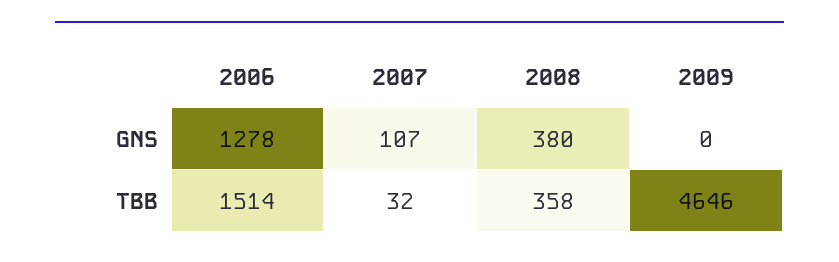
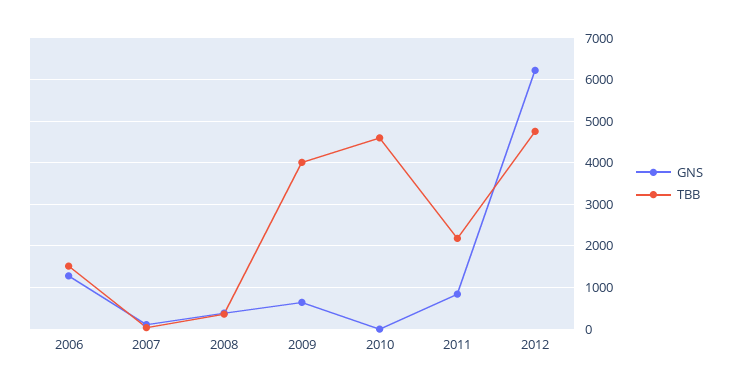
GNS, 2009: 0 -> 600
TBB, 2009: 4646 -> 4000
GNS, 2010: none -> 0
TBB, 2010: none -> 4600
GNS, 2011: none -> 800
TBB, 2011: none -> 2200
GNS, 2012: none -> 6200
TBB, 2012: none -> 4800

